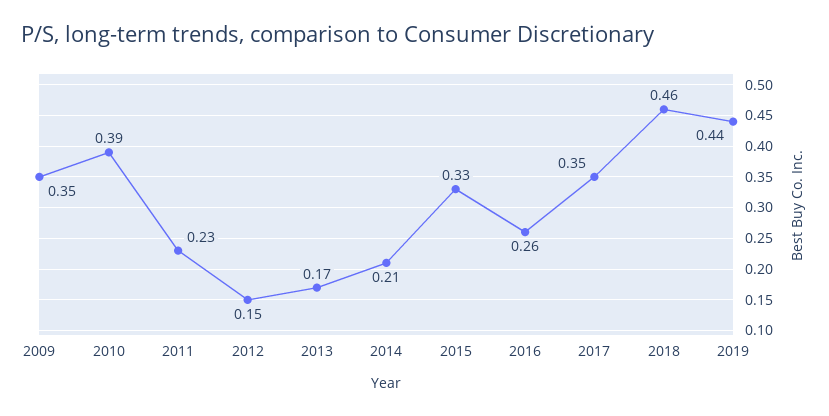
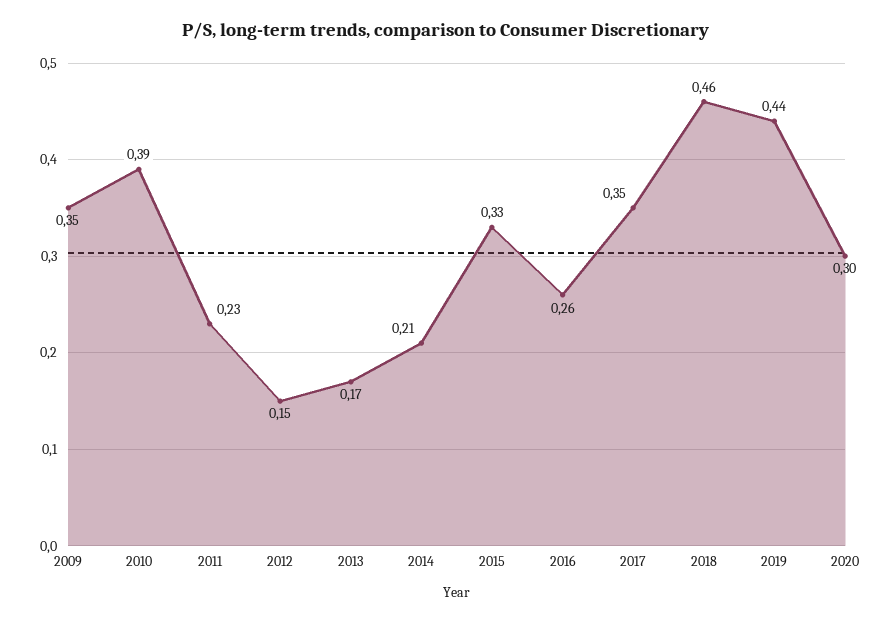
2020: none -> 0.3

